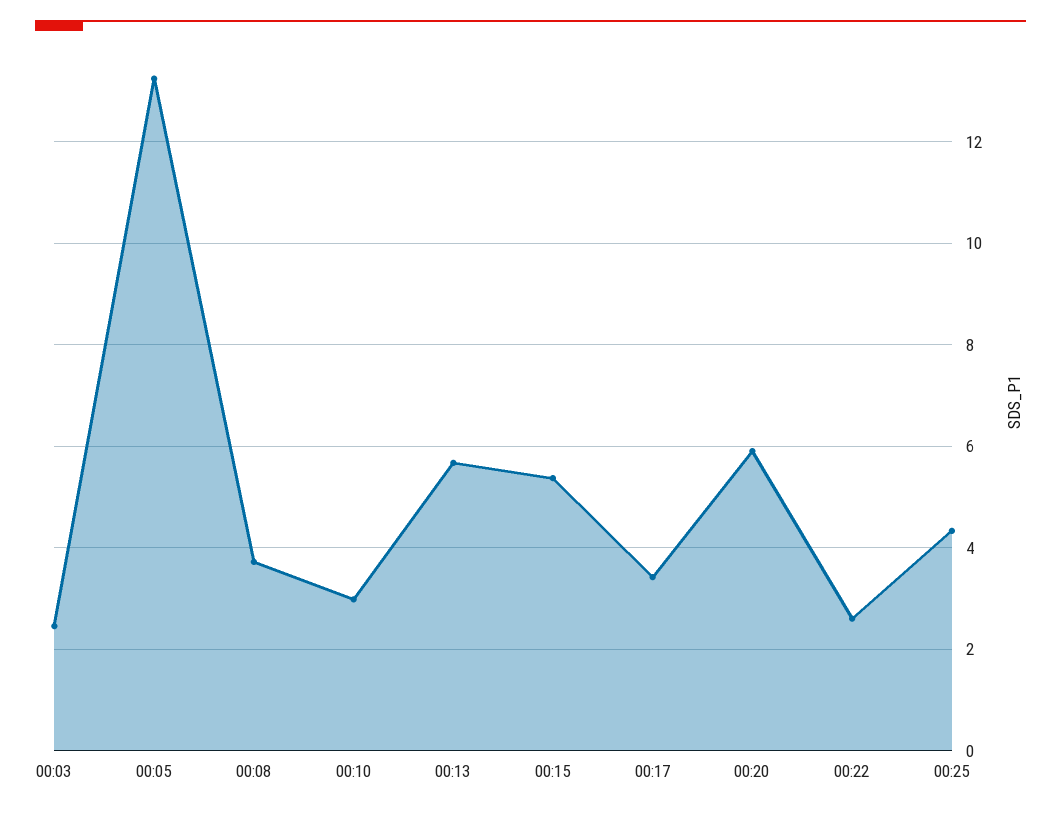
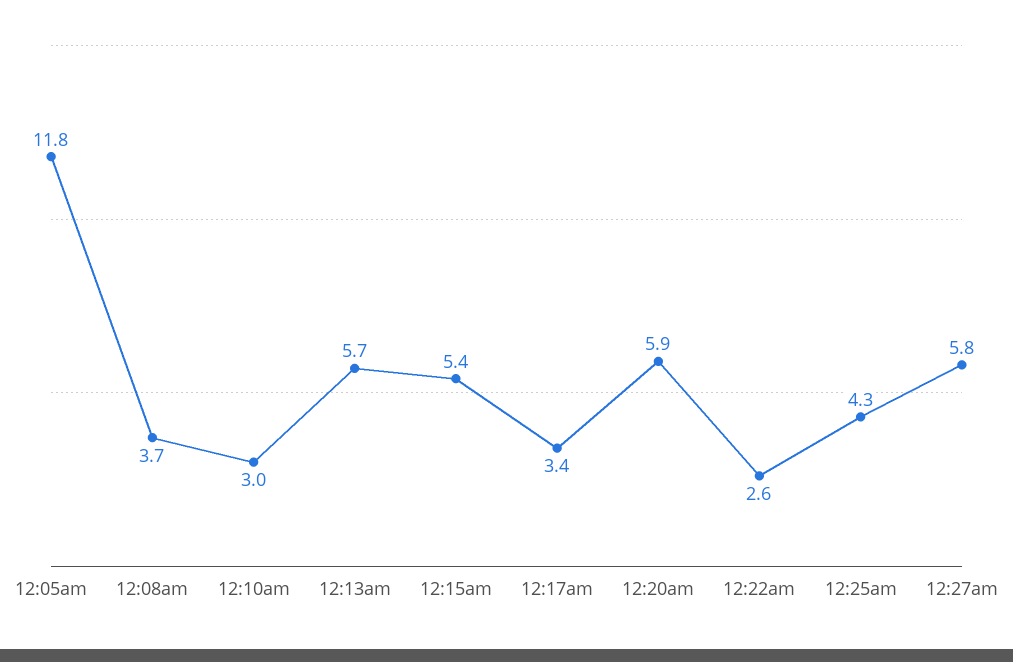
00:03: 2.4 -> none
00:05: 13.2 -> 11.8
12:27am: none -> 5.8

